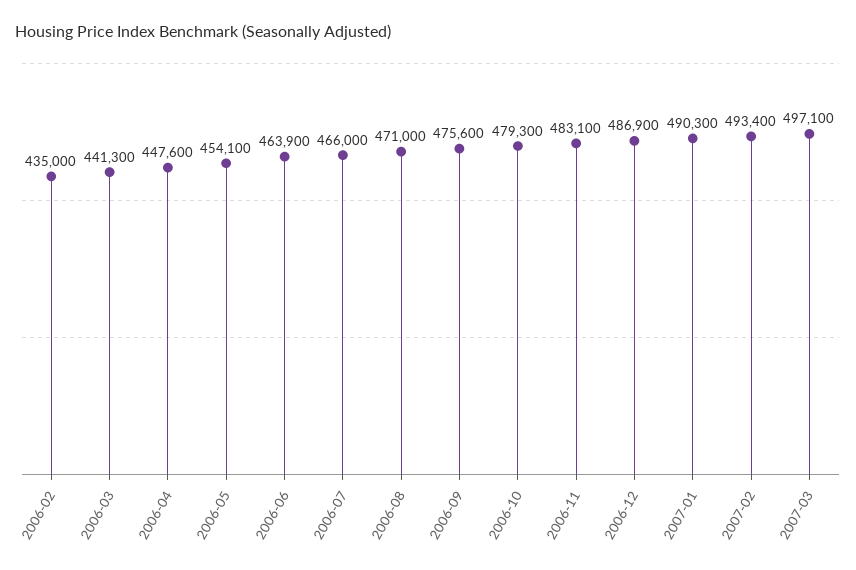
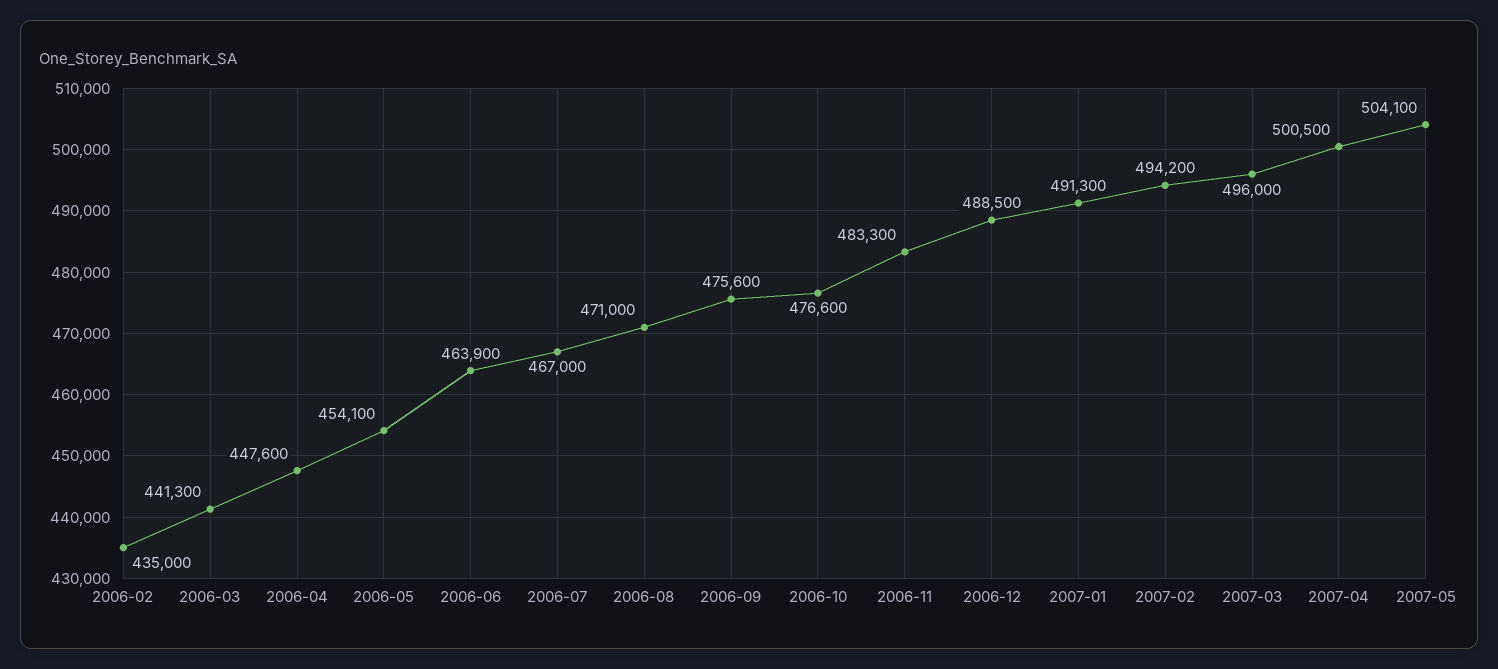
2006-07: 466000 -> 467000
2006-10: 479300 -> 476600
2006-11: 483100 -> 483300
2006-12: 486900 -> 488500
2007-01: 490300 -> 491300
2007-02: 493400 -> 494200
2007-03: 497100 -> 496000
2007-04: none -> 500500
2007-05: none -> 504100

